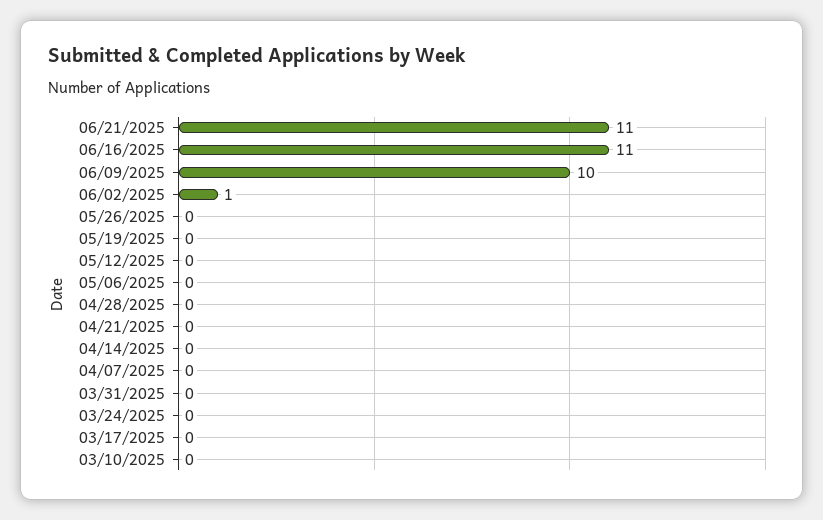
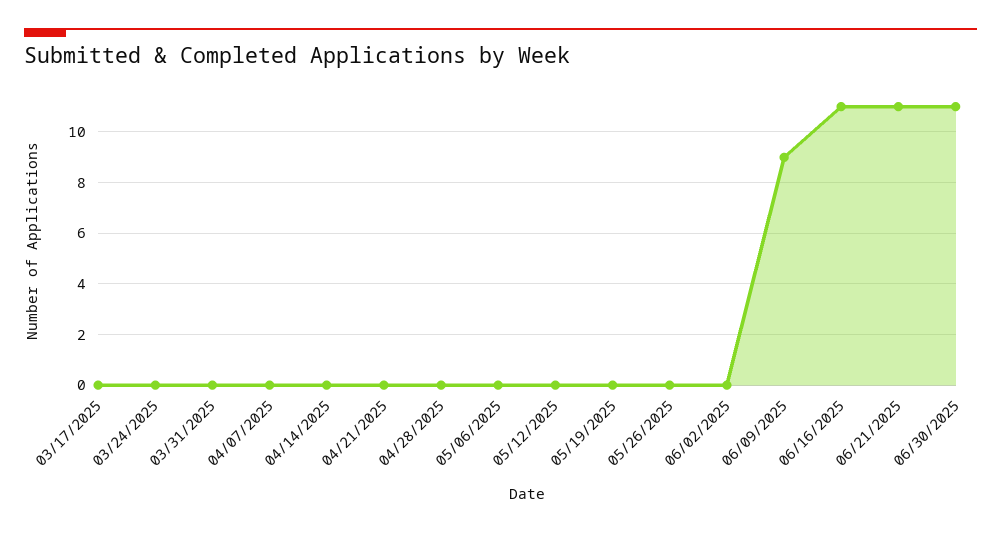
06/09/2025: 10 -> 9
06/02/2025: 1 -> 0
03/10/2025: 0 -> none
06/30/2025: none -> 11

